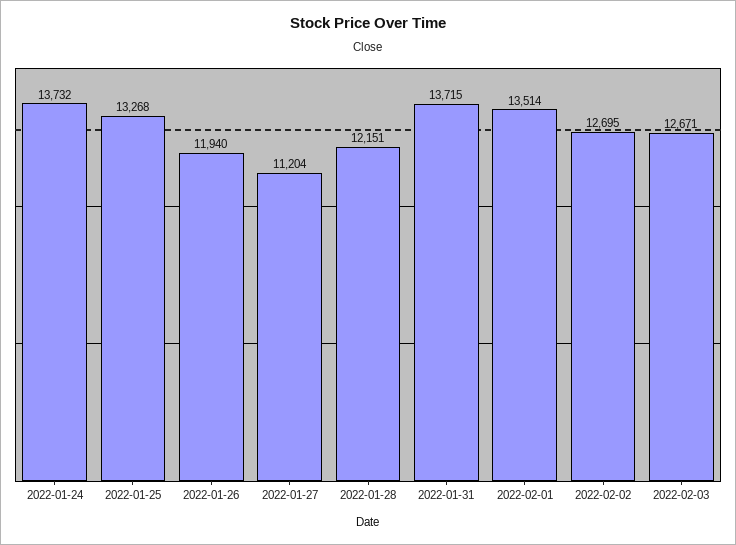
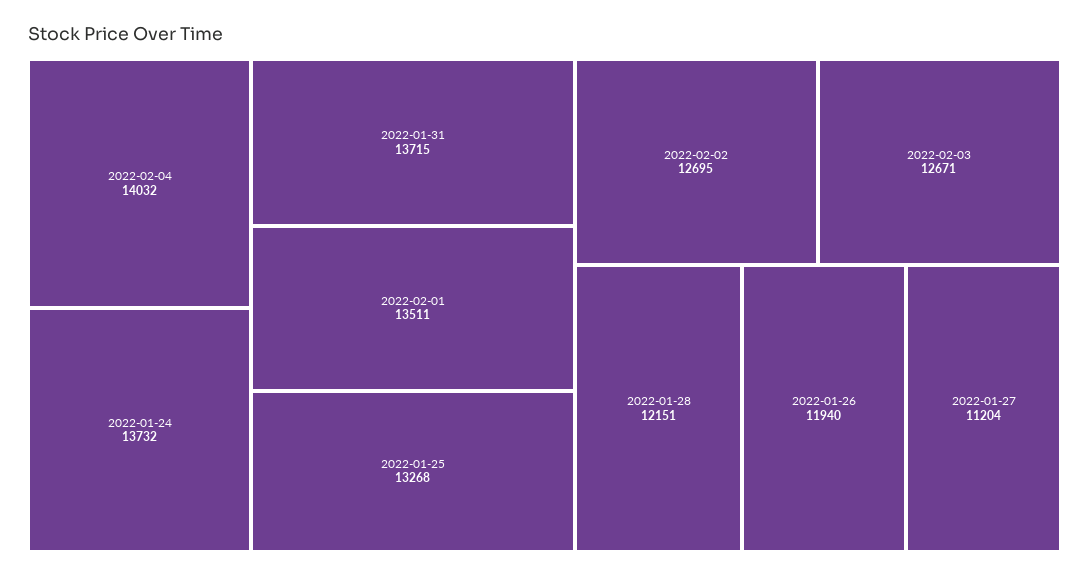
2022-02-01: 13514 -> 13511
2022-02-04: none -> 14032

